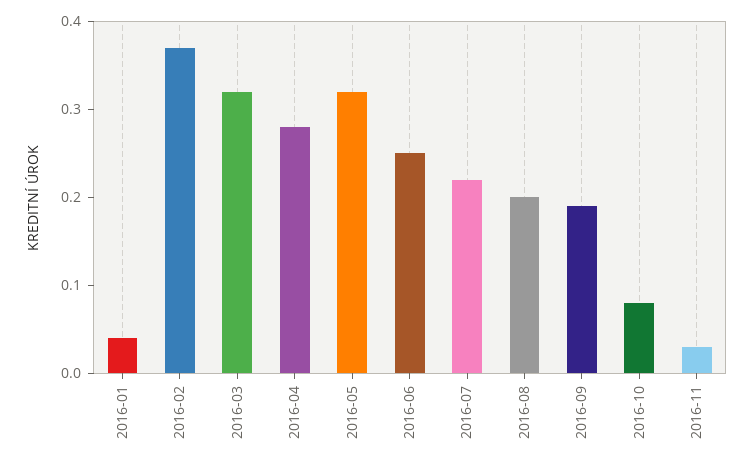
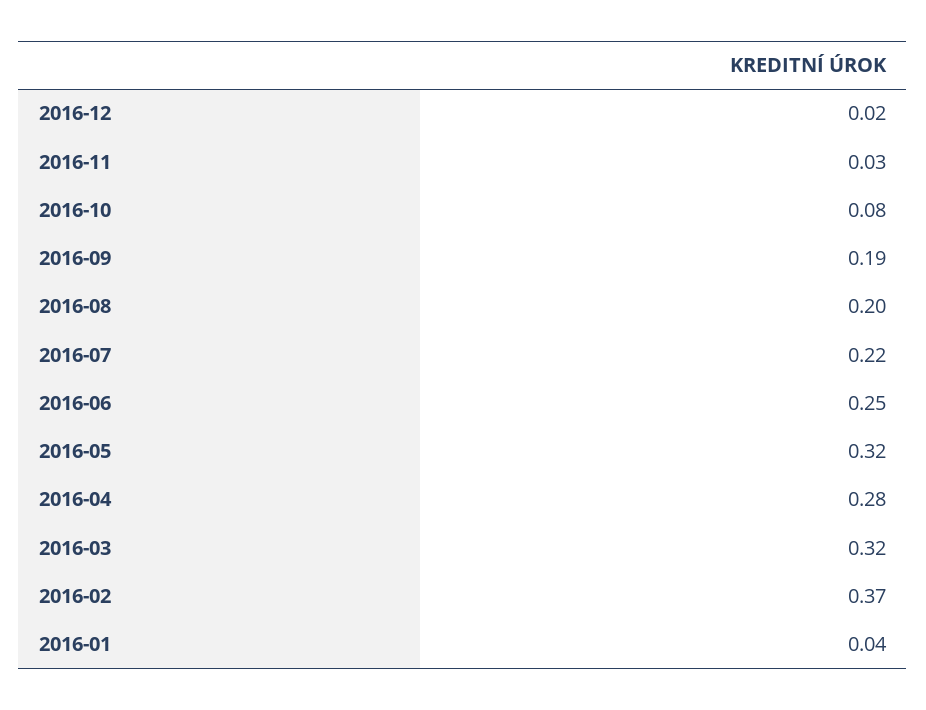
2016-12: none -> 0.02

